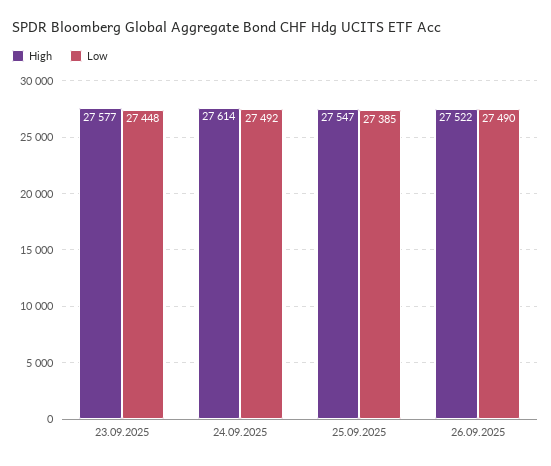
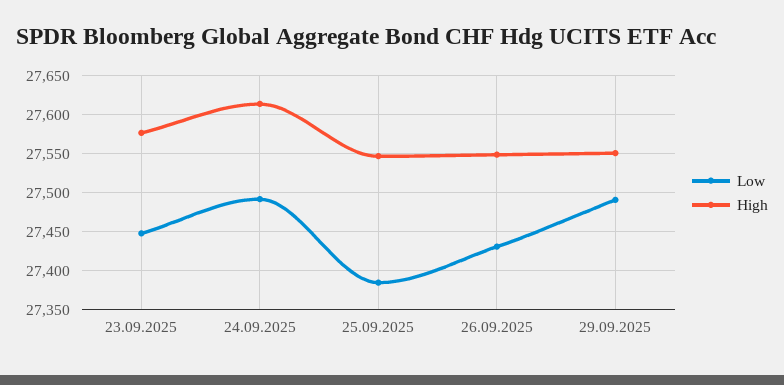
High, 26.09.2025: 27522 -> 27550
Low, 26.09.2025: 27490 -> 27430
Low, 29.09.2025: none -> 27490
High, 29.09.2025: none -> 27550

